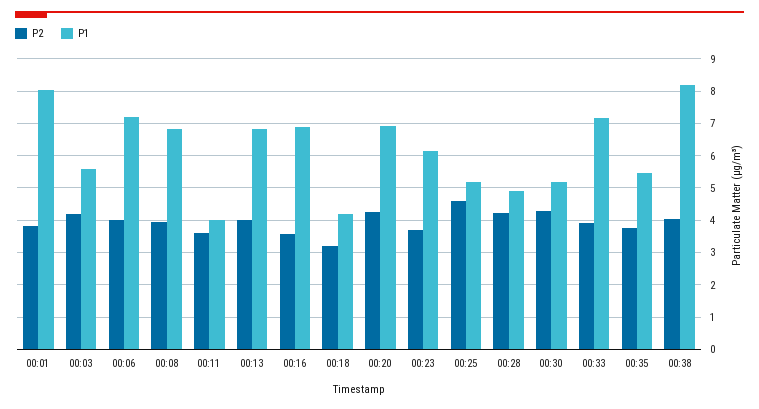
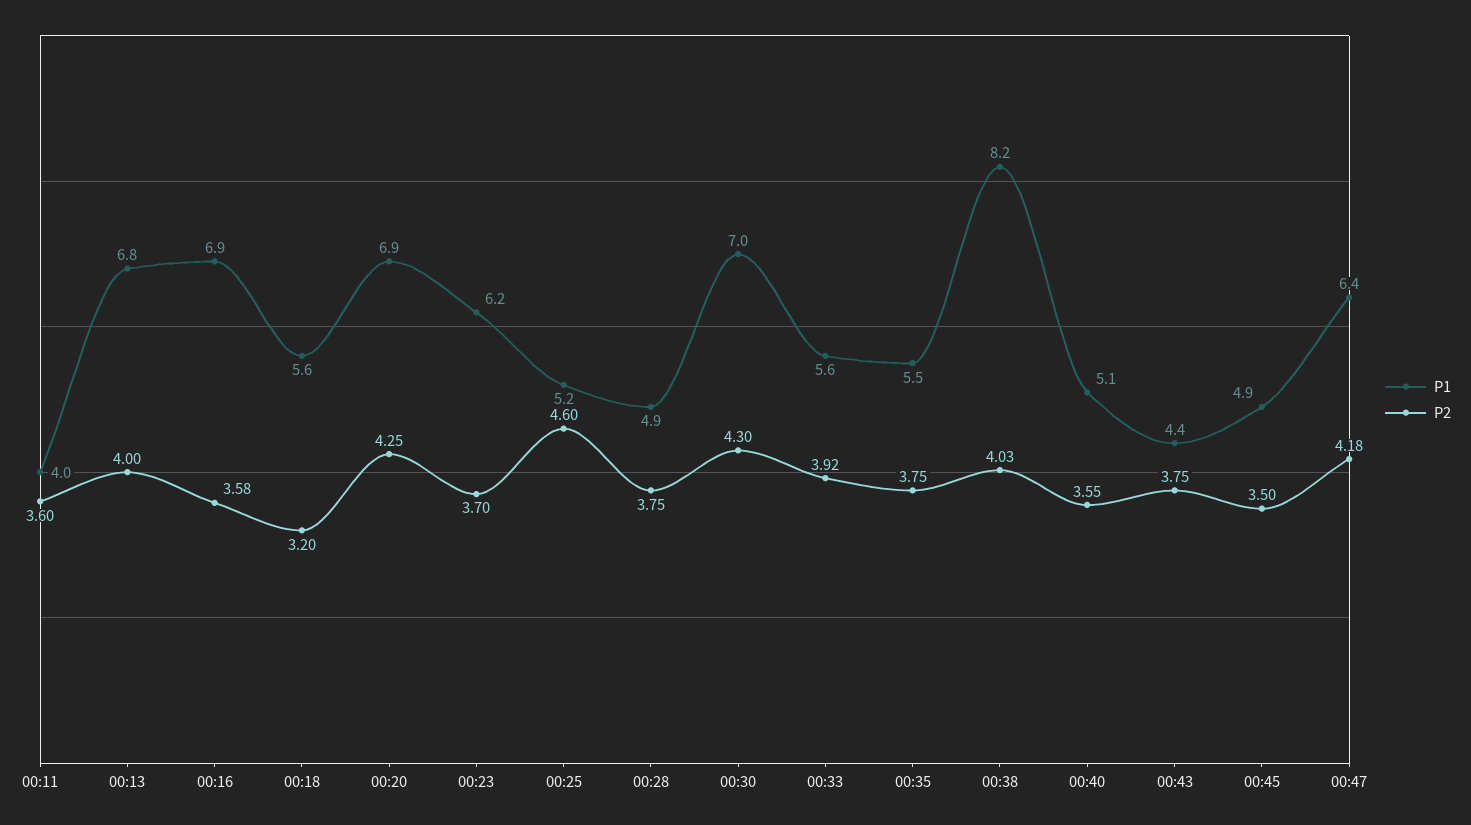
P2, 00:01: 3.8 -> none
P1, 00:01: 8 -> none
P2, 00:03: 4.2 -> none
P1, 00:03: 5.6 -> none
P2, 00:06: 4 -> none
P1, 00:06: 7.2 -> none
P2, 00:08: 4 -> none
P1, 00:08: 6.8 -> none
P1, 00:18: 4.2 -> 5.6
P2, 00:28: 4.2 -> 3.75
P1, 00:30: 5.2 -> 7
P1, 00:33: 7.2 -> 5.6
P1, 00:40: none -> 5.1
P2, 00:40: none -> 3.55
P1, 00:43: none -> 4.4
P2, 00:43: none -> 3.75
P1, 00:45: none -> 4.9
P2, 00:45: none -> 3.5
P1, 00:47: none -> 6.4
P2, 00:47: none -> 4.18

